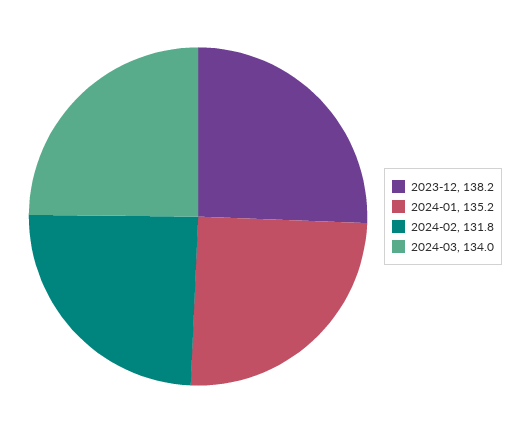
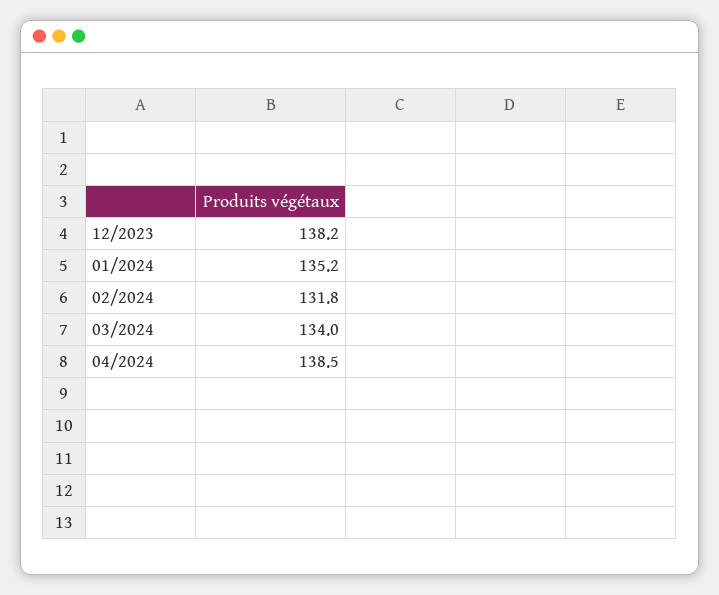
04/2024: none -> 138.5

